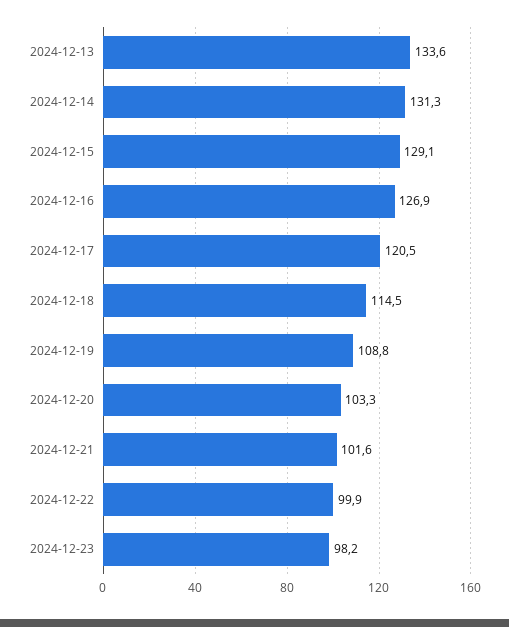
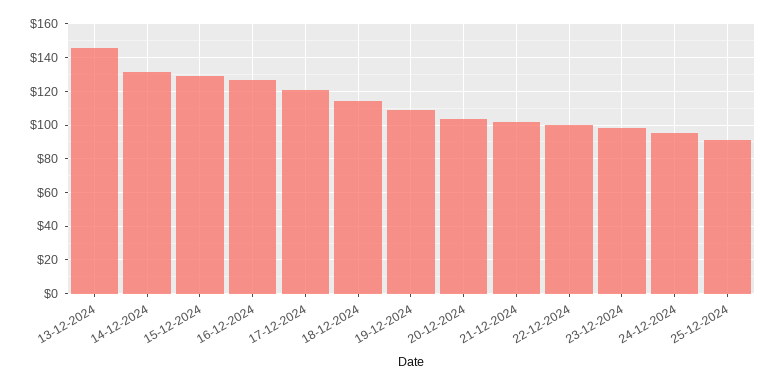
2024-12-13: 133.6 -> 145
24-12-2024: none -> 95
25-12-2024: none -> 90

